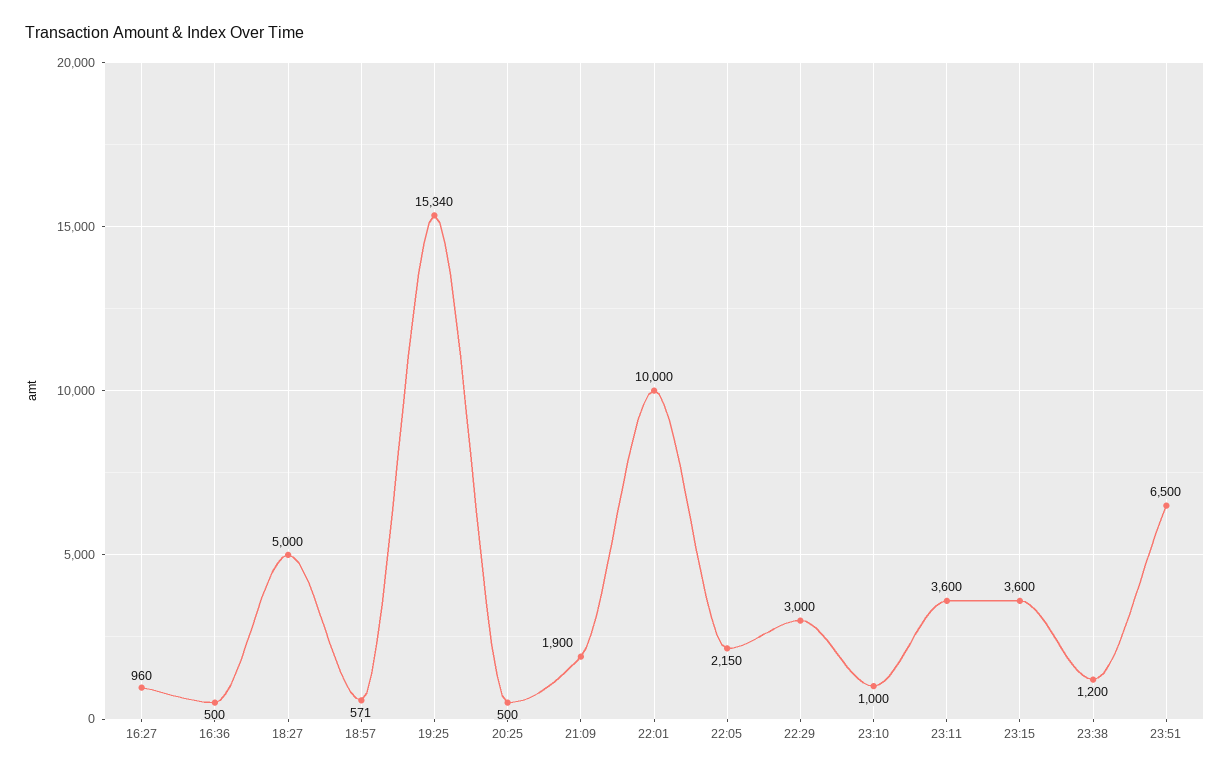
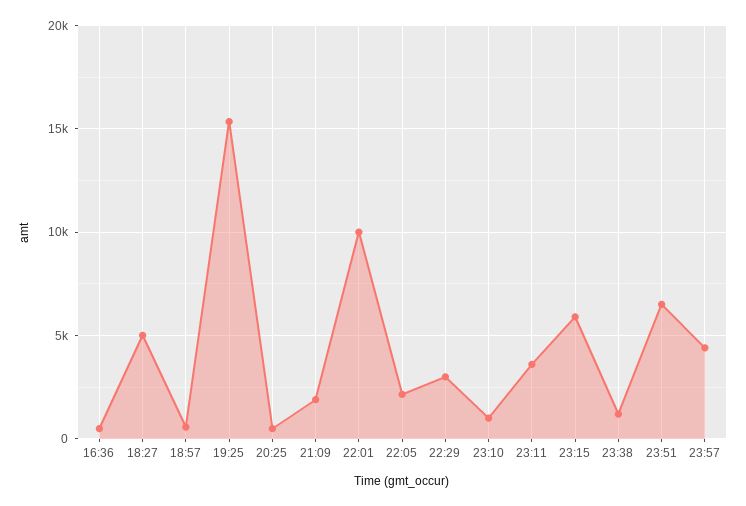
16:27: 960 -> none
23:15: 3600 -> 6000
23:57: none -> 4500

